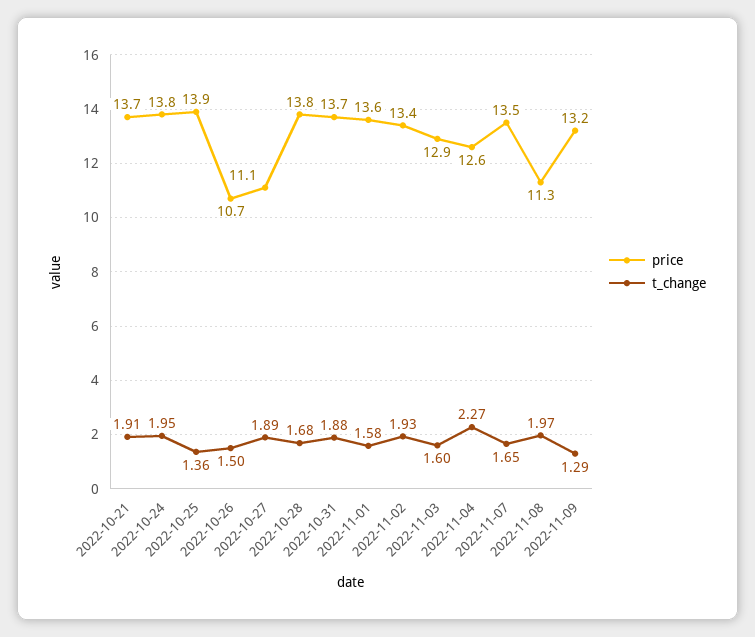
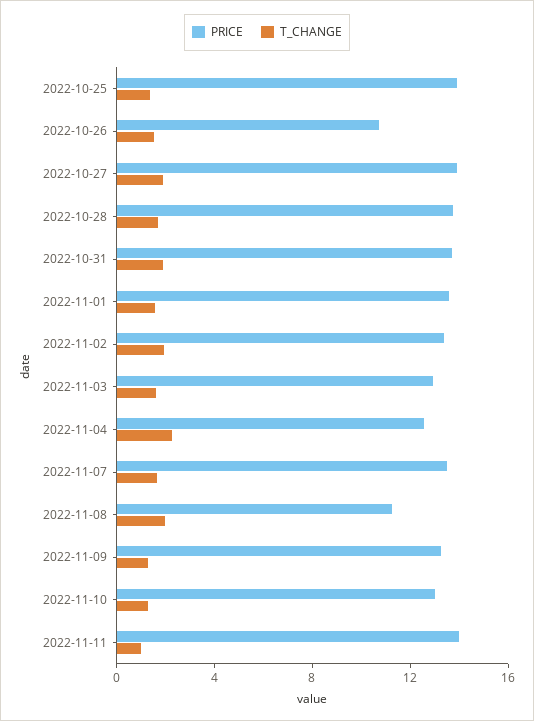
price, 2022-10-21: 13.7 -> none
t_change, 2022-10-21: 1.91 -> none
price, 2022-10-24: 13.8 -> none
t_change, 2022-10-24: 1.95 -> none
price, 2022-10-27: 11.1 -> 14
price, 2022-11-10: none -> 13
t_change, 2022-11-10: none -> 1
price, 2022-11-11: none -> 14
t_change, 2022-11-11: none -> 1

